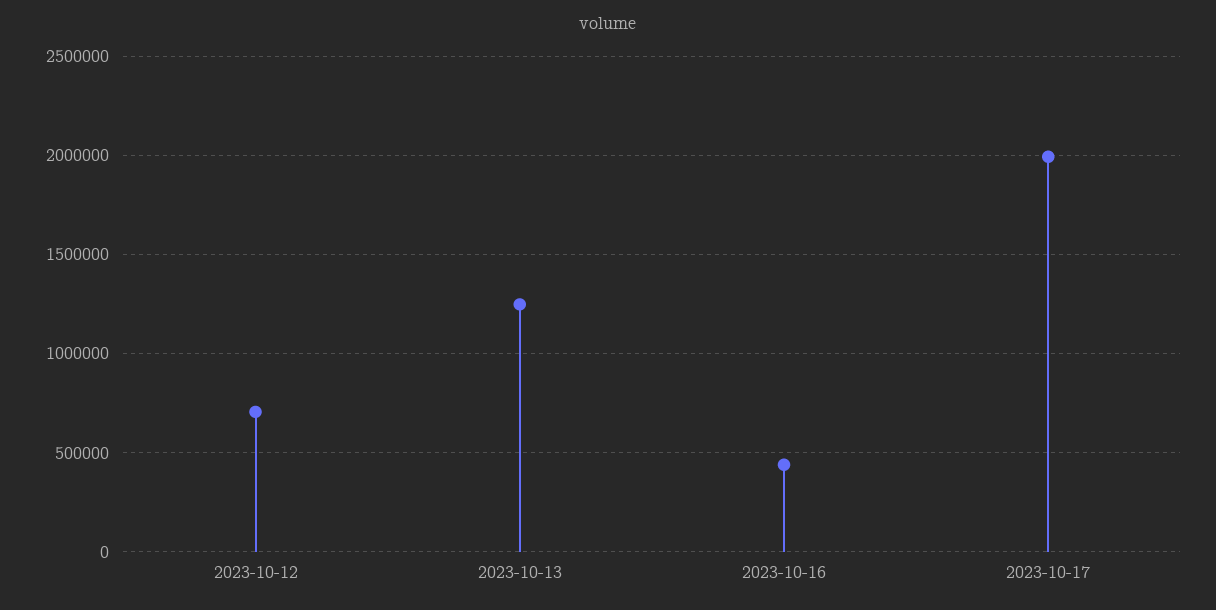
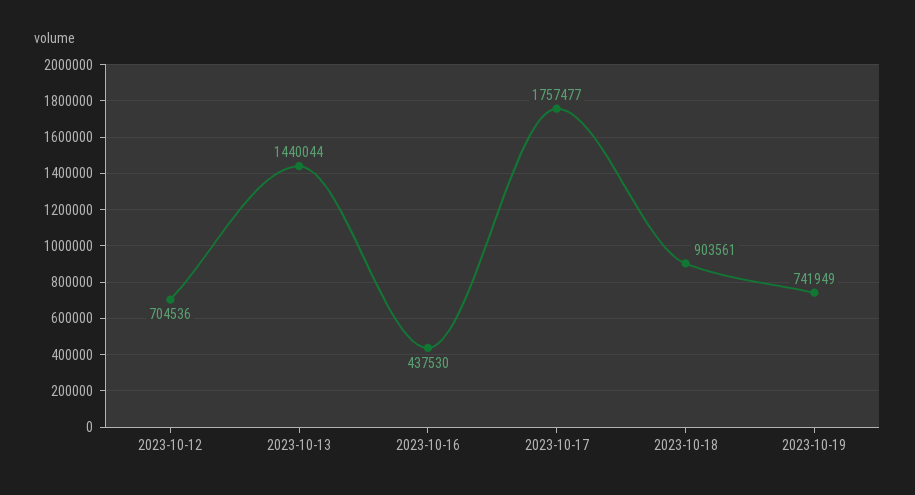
2023-10-13: 1250000 -> 1440044
2023-10-17: 2000000 -> 1757477
2023-10-18: none -> 903561
2023-10-19: none -> 741949

